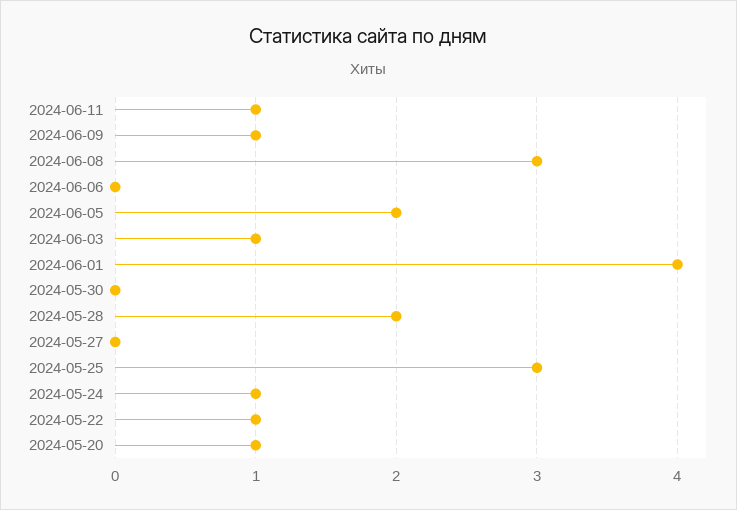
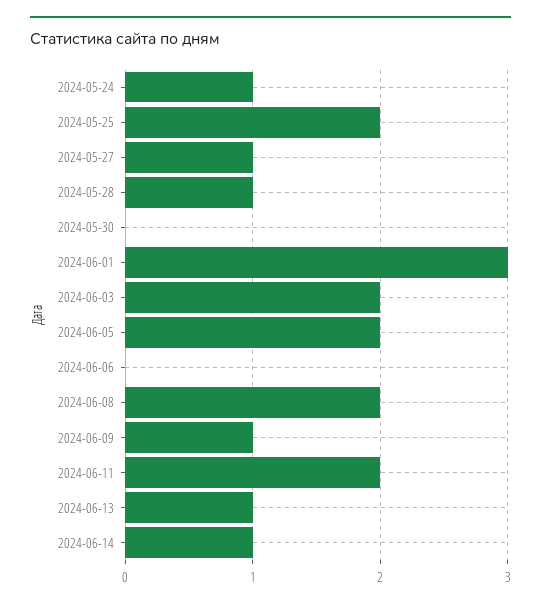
2024-06-11: 1 -> 2
2024-06-08: 3 -> 2
2024-06-03: 1 -> 2
2024-06-01: 4 -> 3
2024-05-28: 2 -> 1
2024-05-27: 0 -> 1
2024-05-25: 3 -> 2
2024-05-22: 1 -> none
2024-05-20: 1 -> none
2024-06-13: none -> 1
2024-06-14: none -> 1

